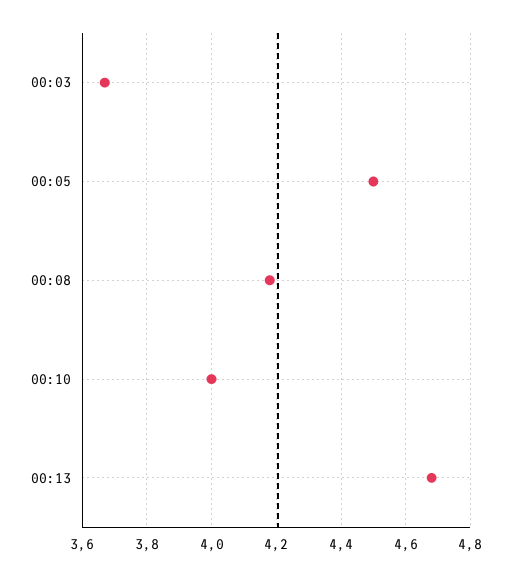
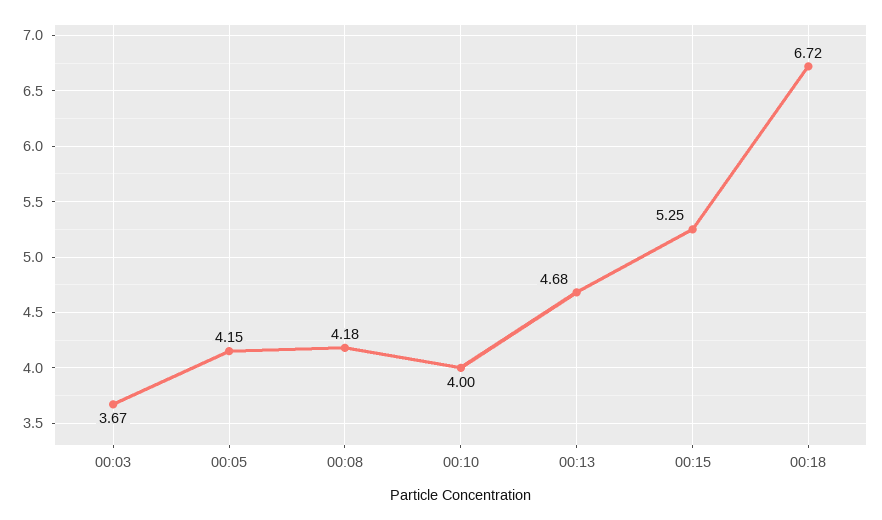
00:05: 4.5 -> 4.15
00:15: none -> 5.25
00:18: none -> 6.72

